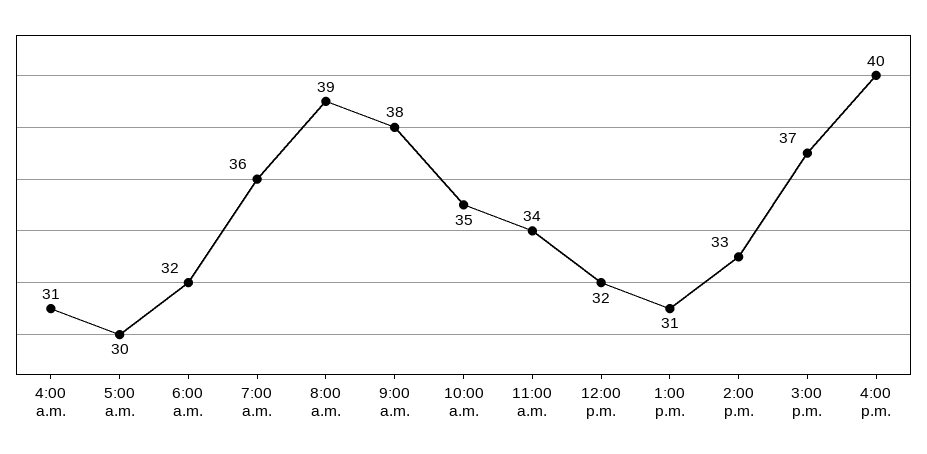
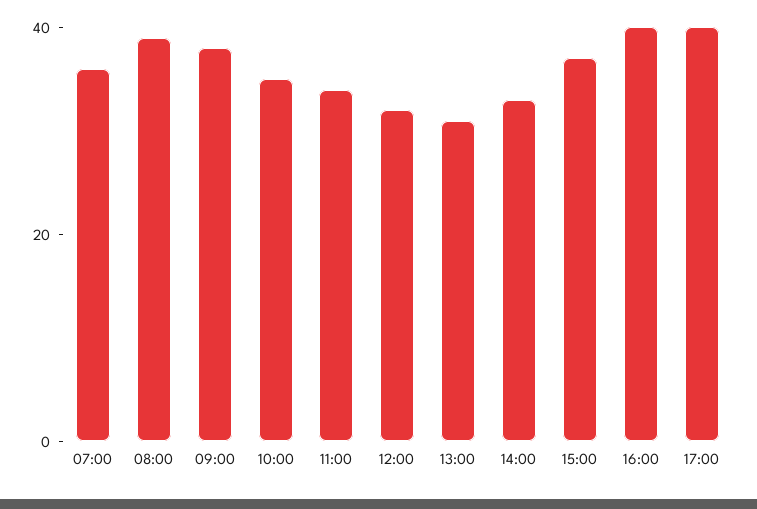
4:00 a.m.: 31 -> none
5:00 a.m.: 30 -> none
6:00 a.m.: 32 -> none
17:00: none -> 40

